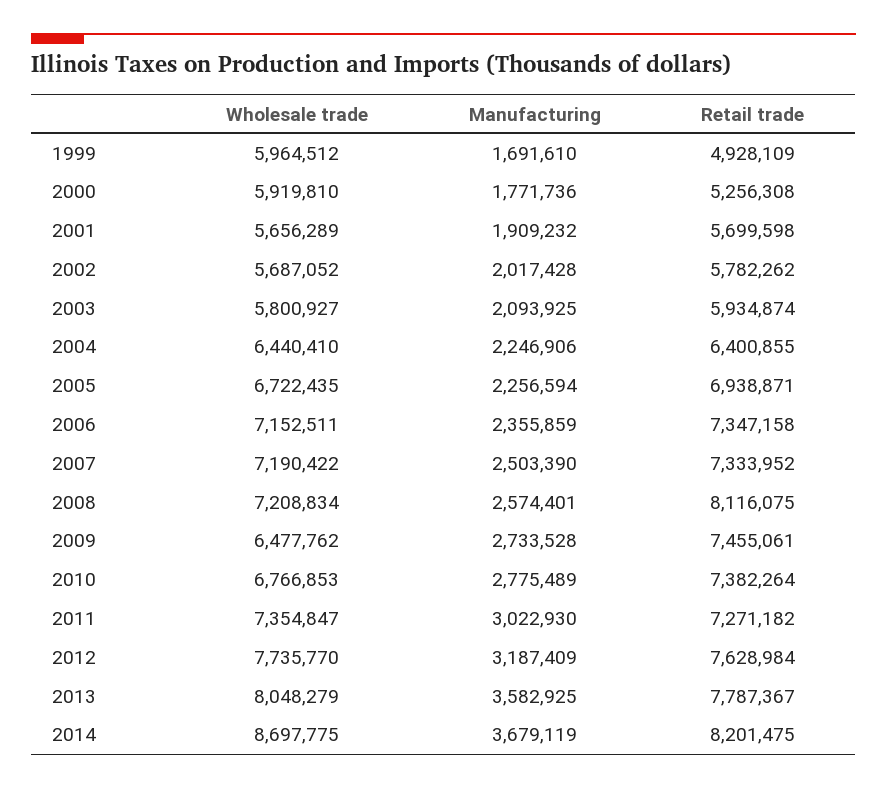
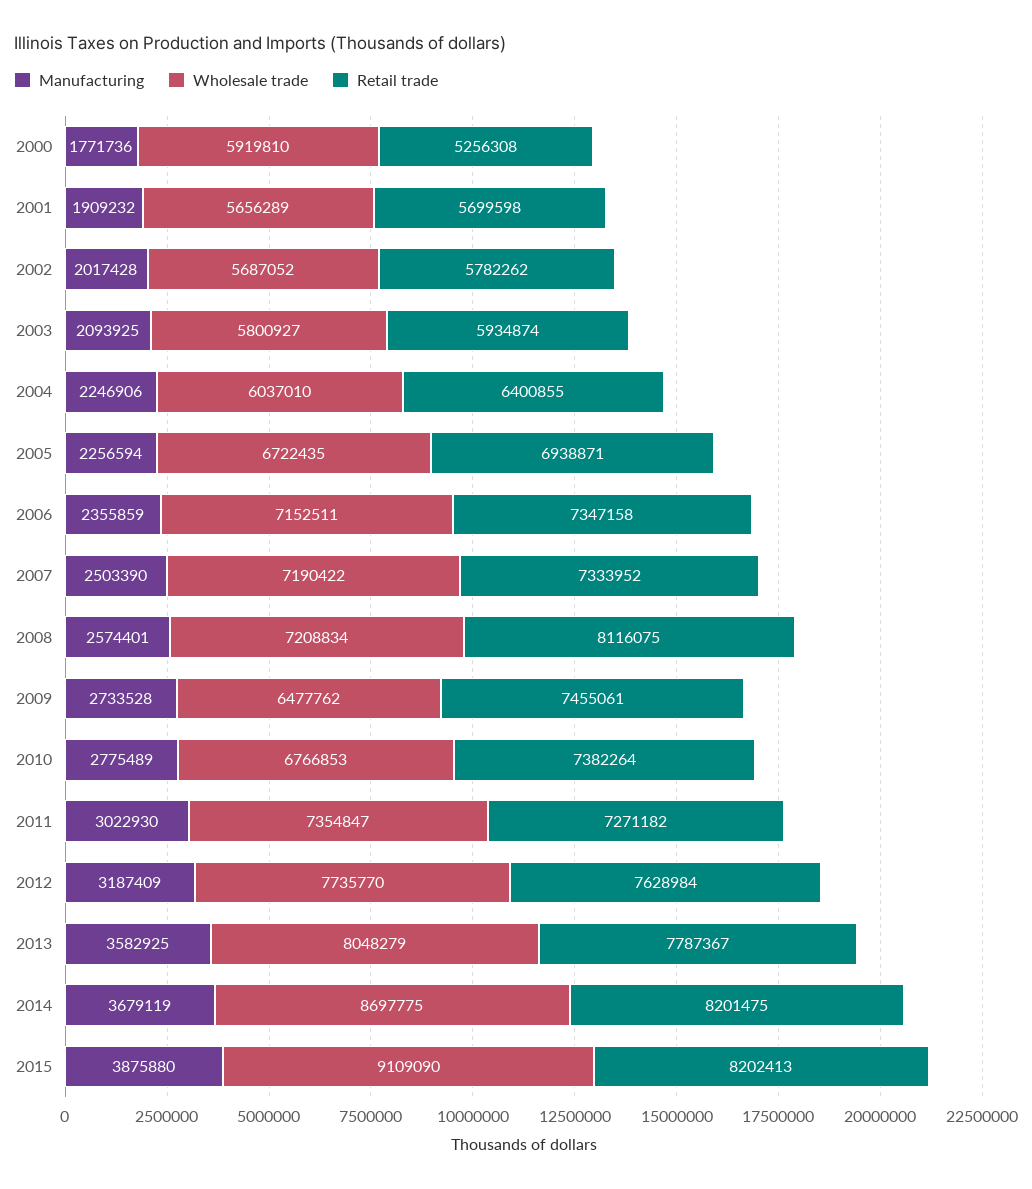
Wholesale trade, 1999: 5964512 -> none
Manufacturing, 1999: 1691610 -> none
Retail trade, 1999: 4928109 -> none
Wholesale trade, 2004: 6440410 -> 6037010
Manufacturing, 2015: none -> 3875880
Wholesale trade, 2015: none -> 9109090
Retail trade, 2015: none -> 8202413

